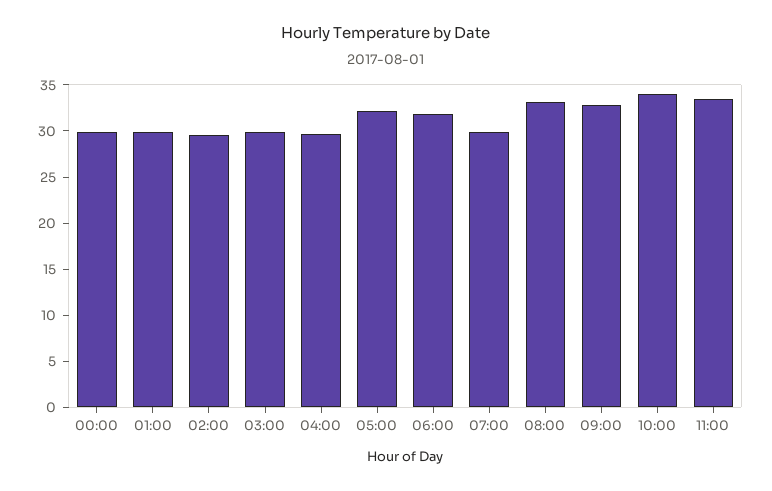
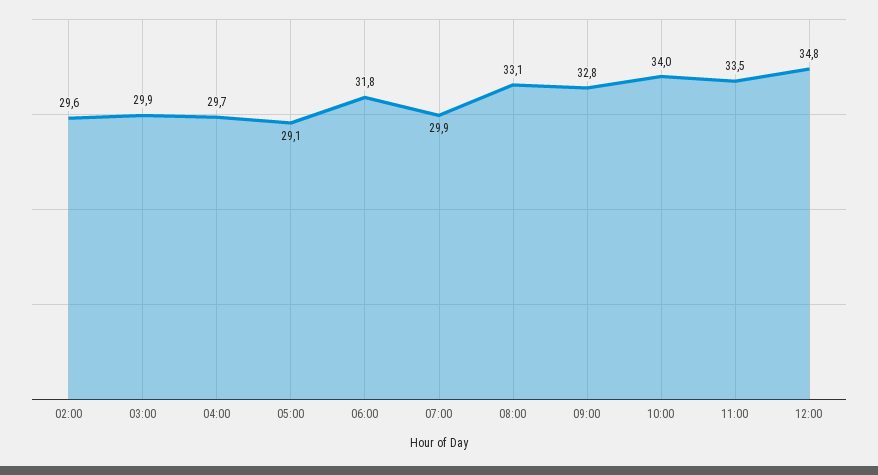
00:00: 30 -> none
01:00: 30 -> none
05:00: 32 -> 29.1
12:00: none -> 34.8

